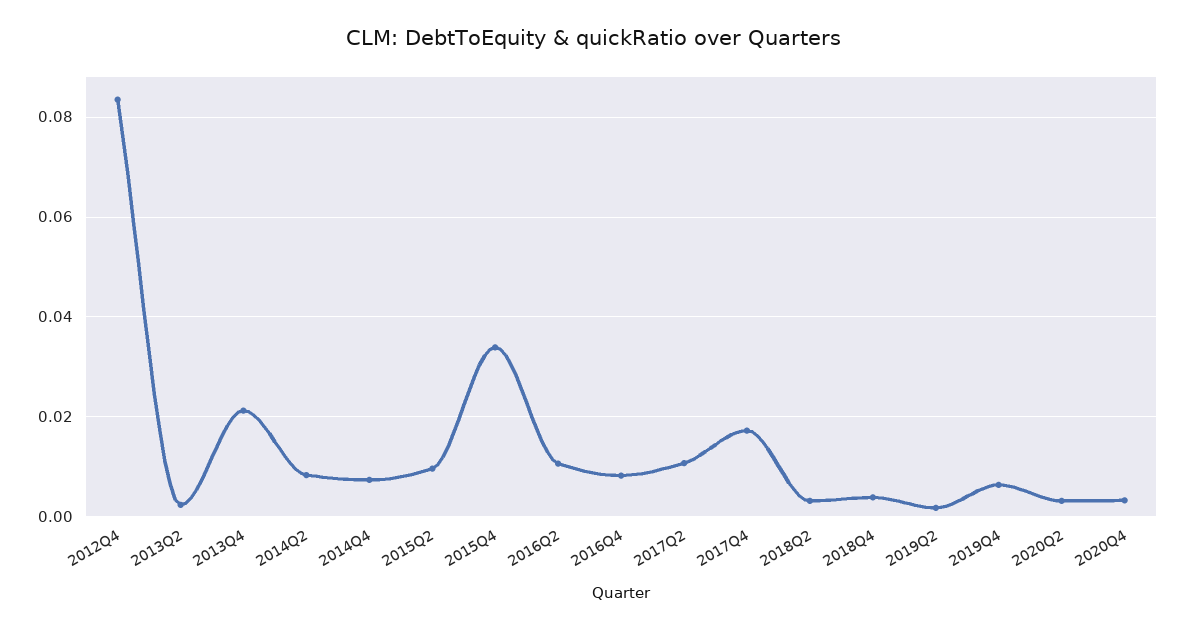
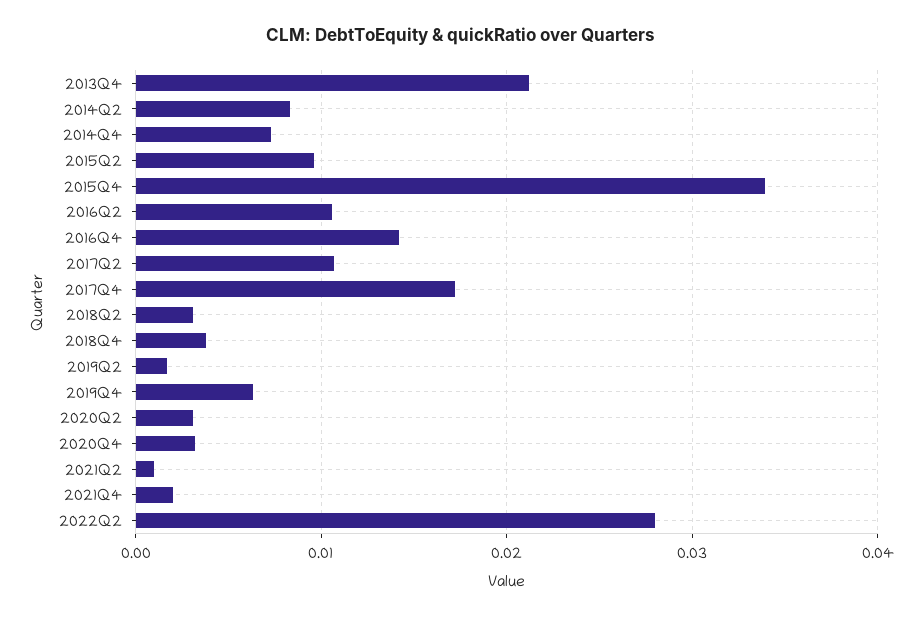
2012Q4: 0.084 -> none
2013Q2: 0.002 -> none
2016Q4: 0.008 -> 0.014
2021Q2: none -> 0.001
2021Q4: none -> 0.002
2022Q2: none -> 0.028

